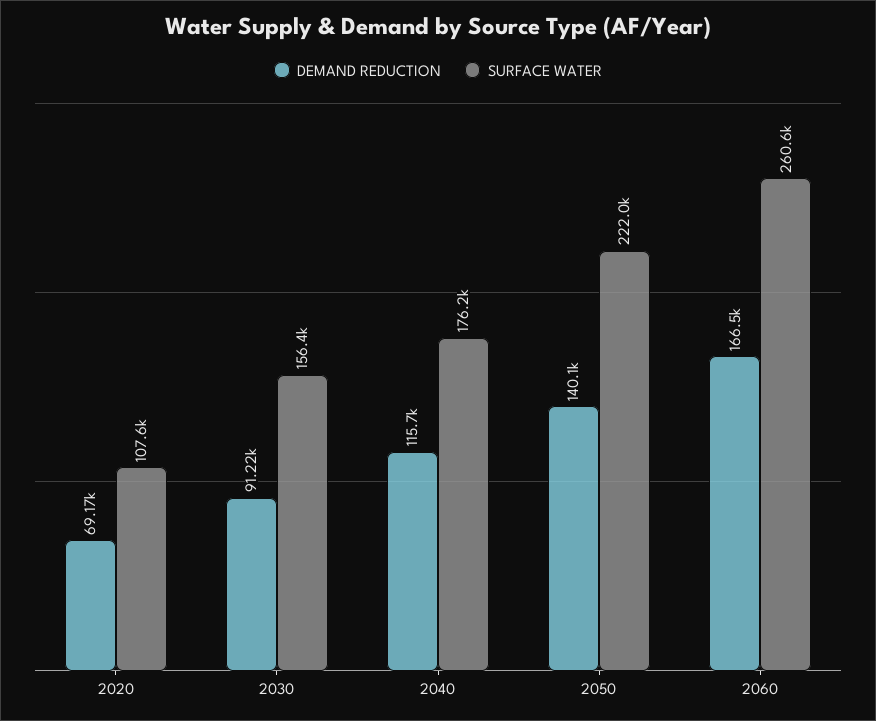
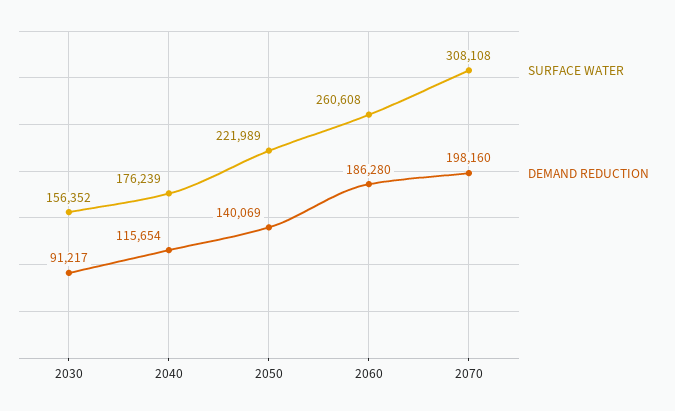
DEMAND REDUCTION, 2020: 69170 -> none
SURFACE WATER, 2020: 107600 -> none
DEMAND REDUCTION, 2060: 166500 -> 186280
SURFACE WATER, 2070: none -> 308108
DEMAND REDUCTION, 2070: none -> 198160

